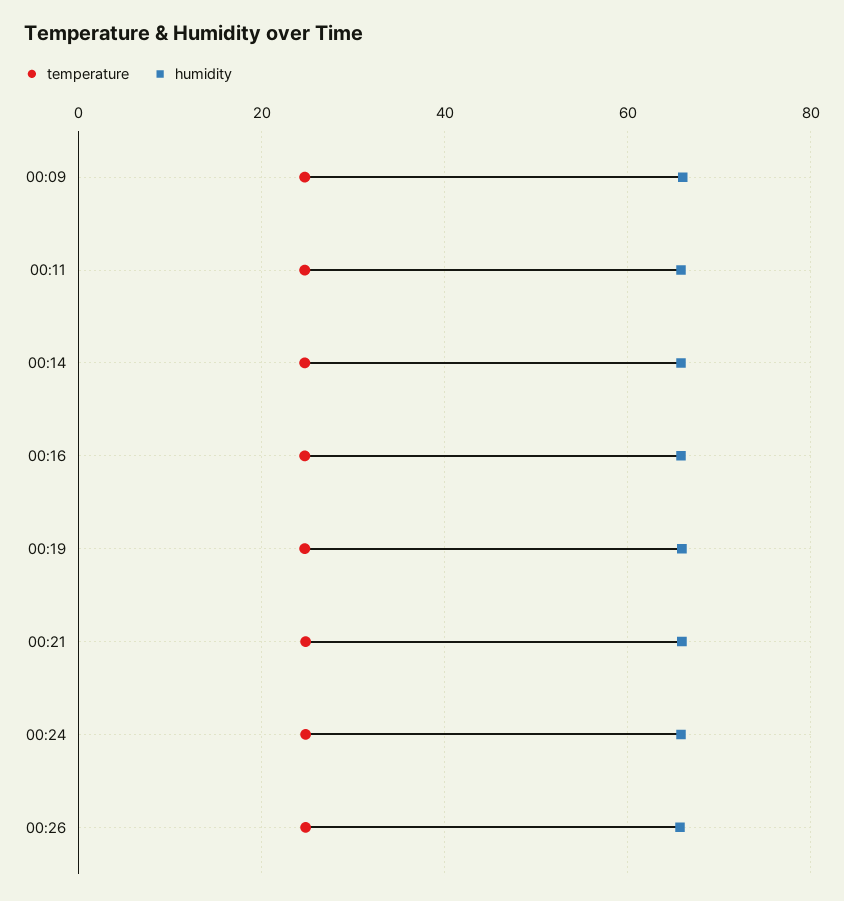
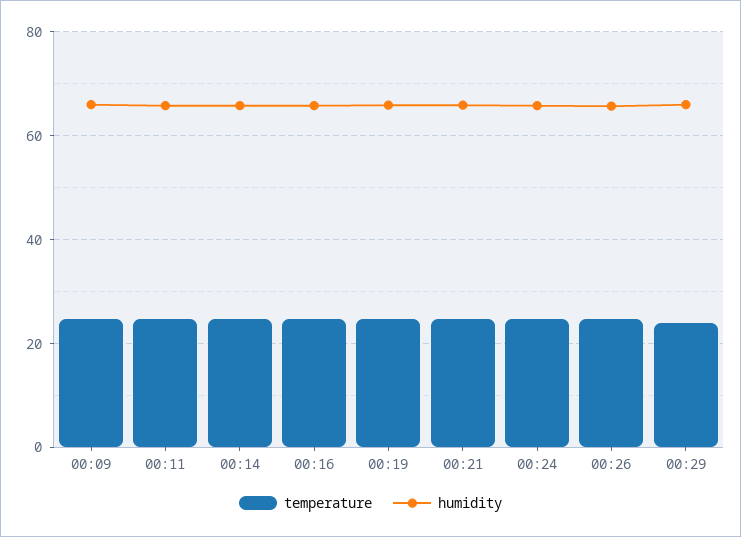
temperature, 00:29: none -> 24
humidity, 00:29: none -> 66

